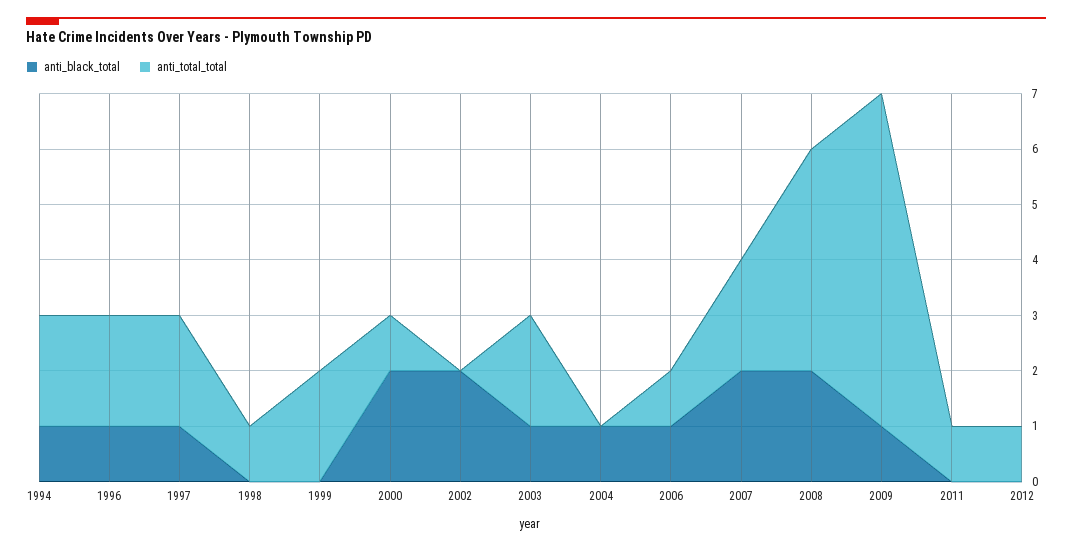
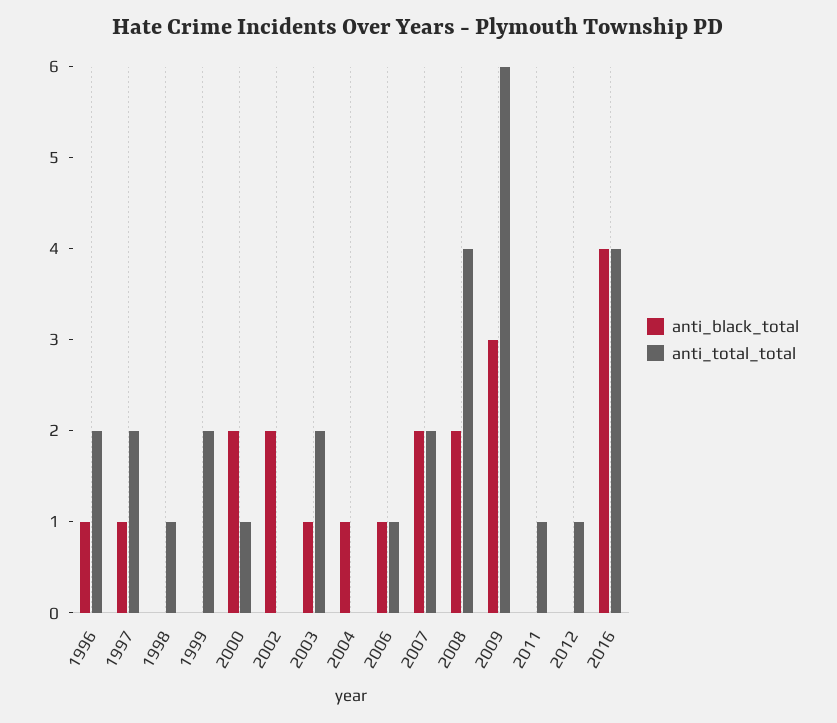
anti_black_total, 1994: 1 -> none
anti_total_total, 1994: 2 -> none
anti_black_total, 2009: 1 -> 3
anti_black_total, 2016: none -> 4
anti_total_total, 2016: none -> 4

